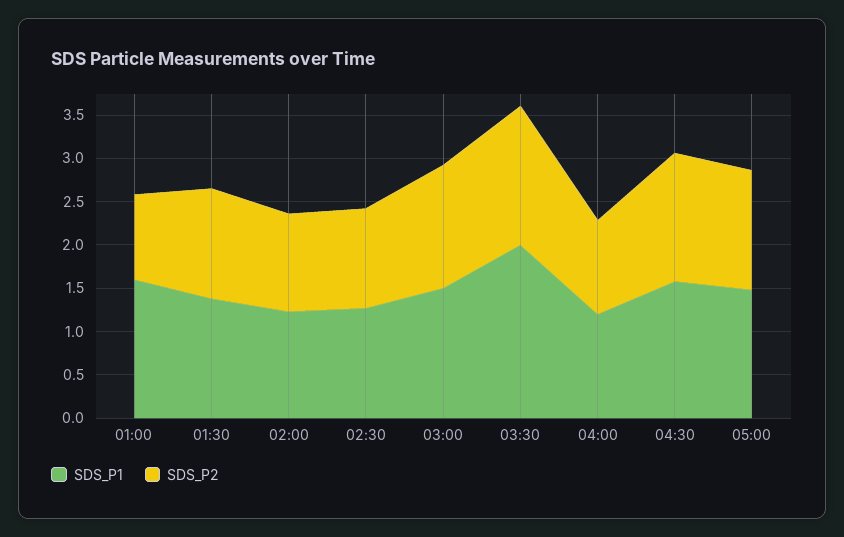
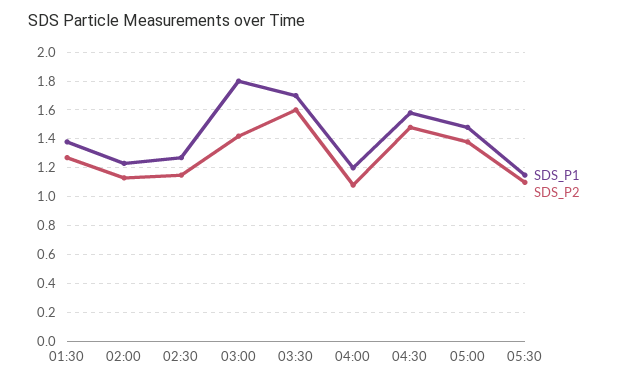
SDS_P1, 01:00: 1.6 -> none
SDS_P2, 01:00: 1 -> none
SDS_P1, 03:00: 1.5 -> 1.8
SDS_P1, 03:30: 2 -> 1.7
SDS_P1, 05:30: none -> 1.15
SDS_P2, 05:30: none -> 1.1

